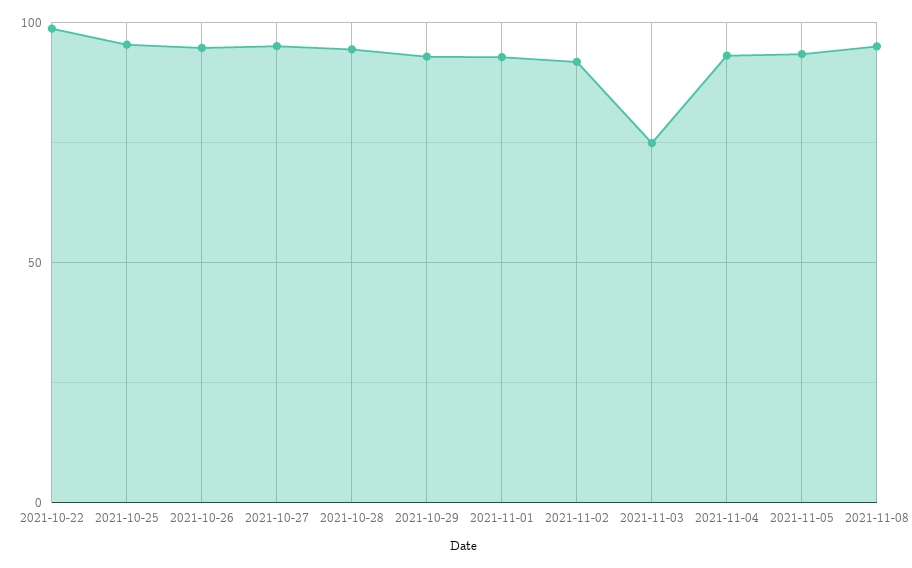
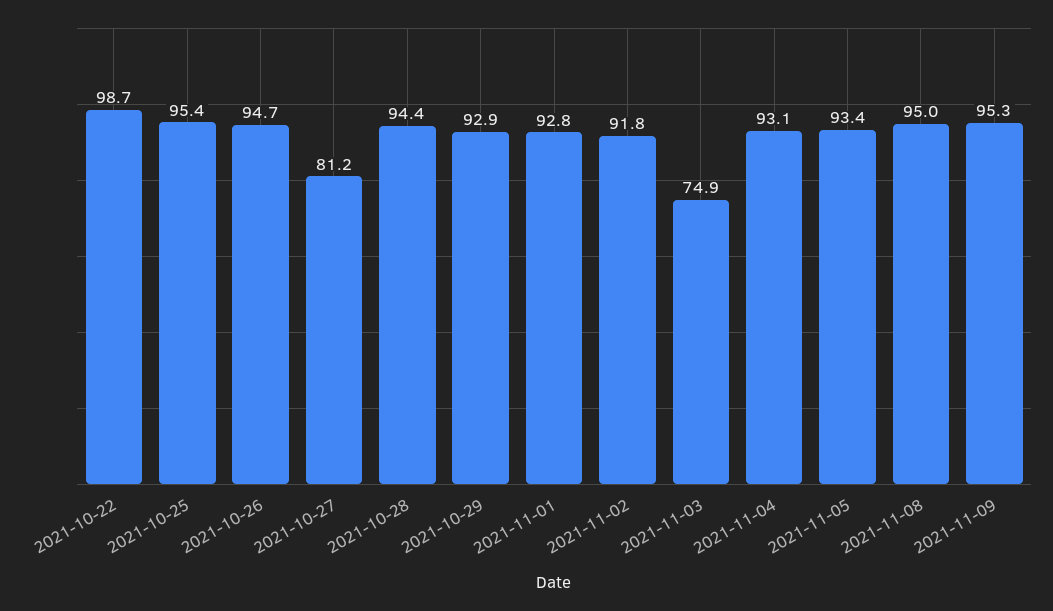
2021-10-27: 95 -> 81.2
2021-11-09: none -> 95.3

